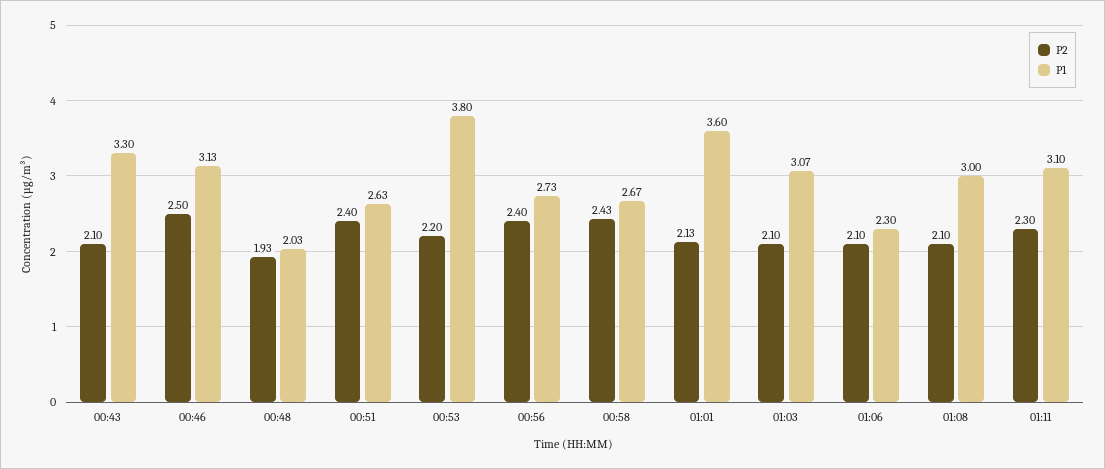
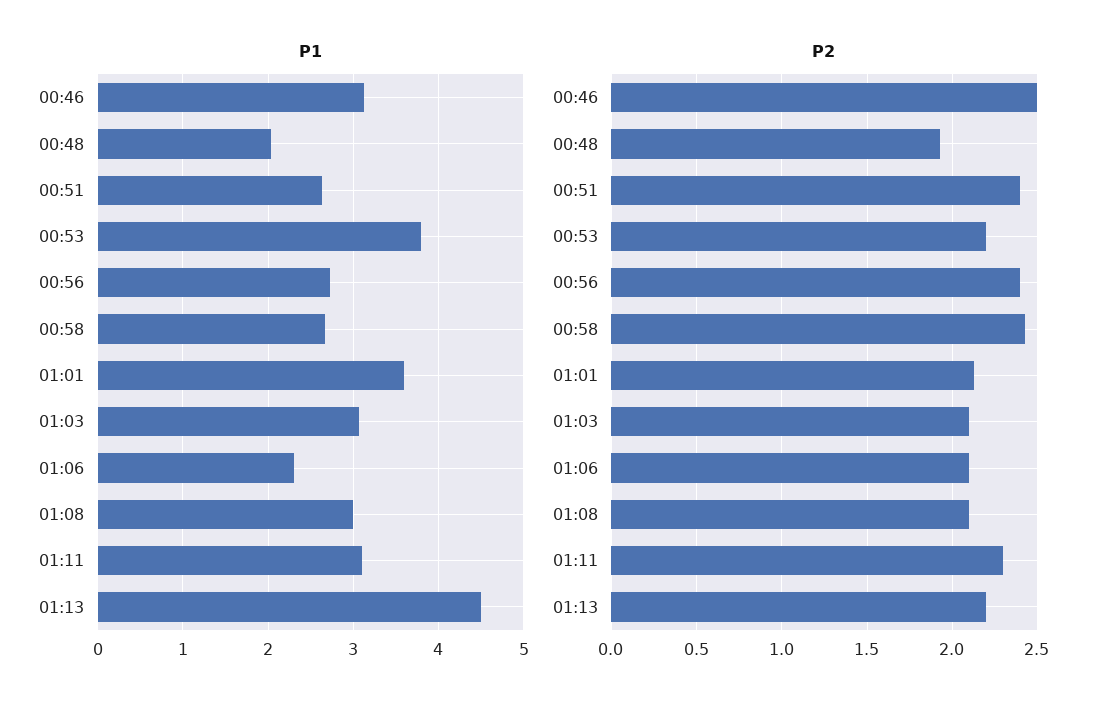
P2, 00:43: 2.1 -> none
P1, 00:43: 3.3 -> none
P1, 01:13: none -> 4.5
P2, 01:13: none -> 2.2

